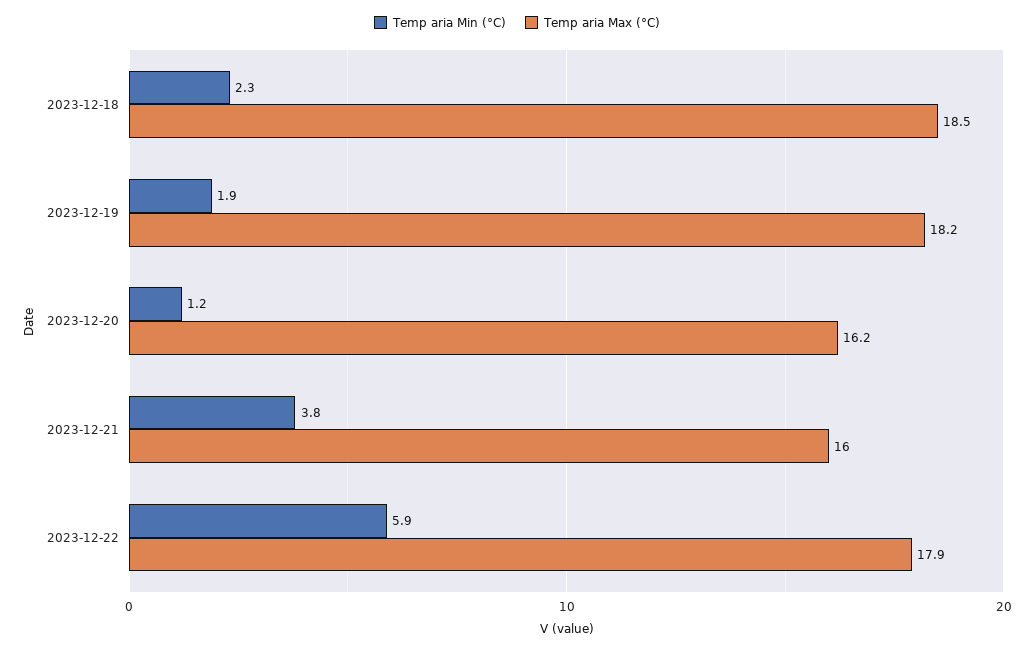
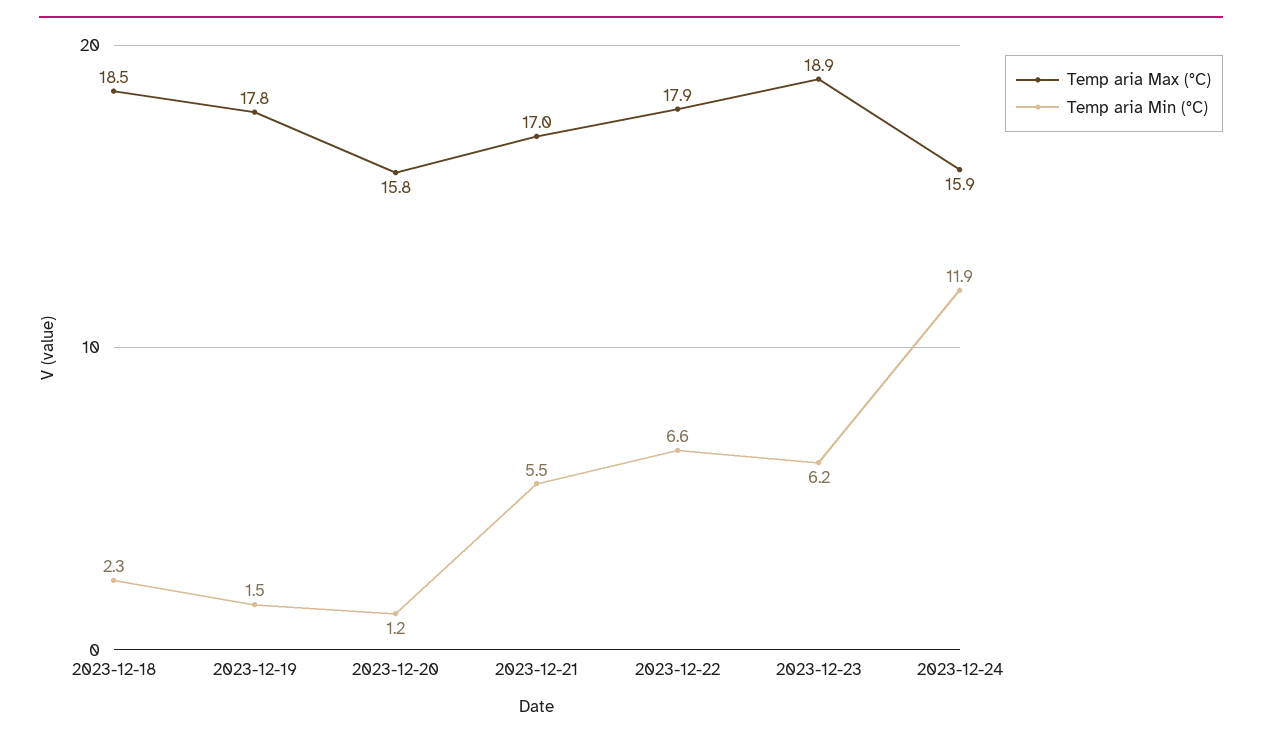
Temp aria Min (°C), 2023-12-19: 1.9 -> 1.5
Temp aria Max (°C), 2023-12-19: 18.2 -> 17.8
Temp aria Max (°C), 2023-12-20: 16.2 -> 15.8
Temp aria Min (°C), 2023-12-21: 3.8 -> 5.5
Temp aria Max (°C), 2023-12-21: 16 -> 17
Temp aria Min (°C), 2023-12-22: 5.9 -> 6.6
Temp aria Max (°C), 2023-12-23: none -> 18.9
Temp aria Min (°C), 2023-12-23: none -> 6.2
Temp aria Max (°C), 2023-12-24: none -> 15.9
Temp aria Min (°C), 2023-12-24: none -> 11.9

